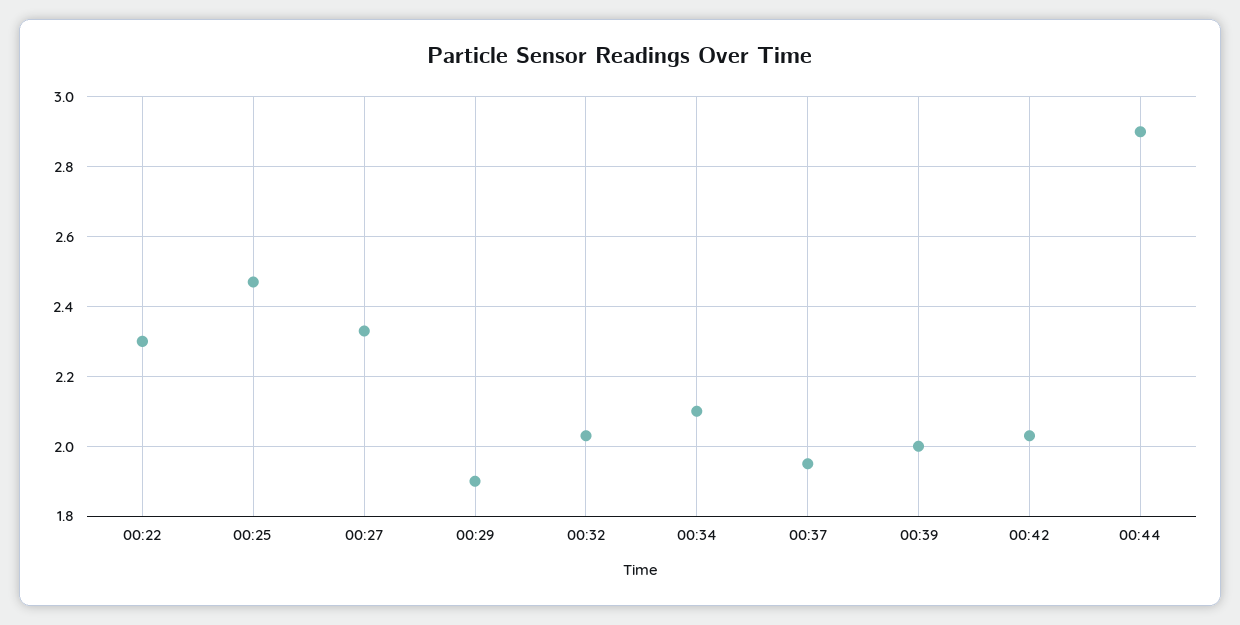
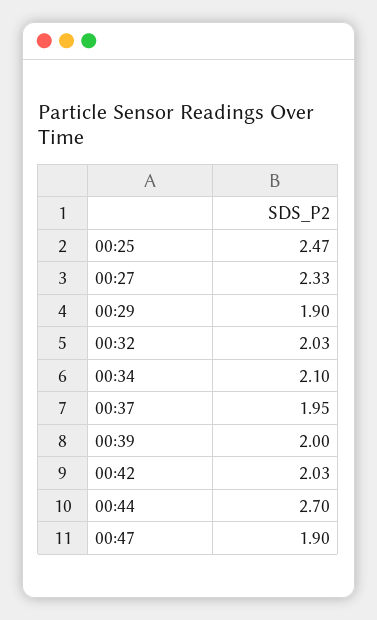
00:22: 2.3 -> none
00:44: 2.9 -> 2.7
00:47: none -> 1.9

